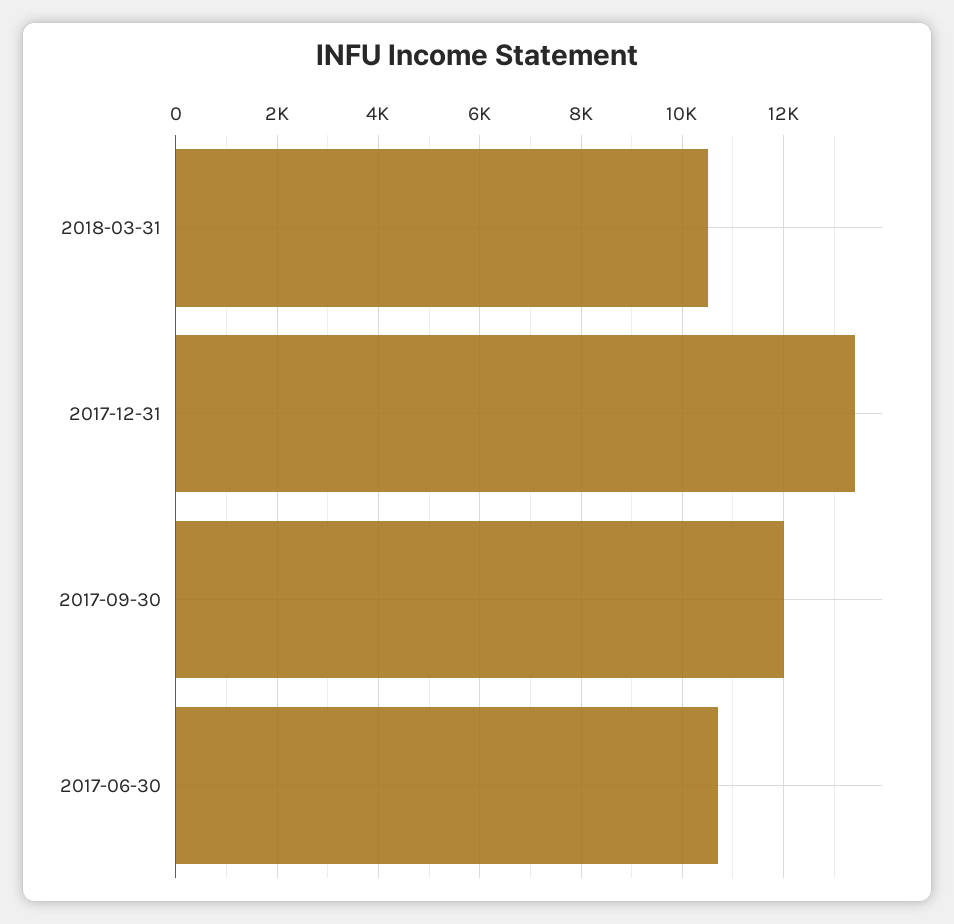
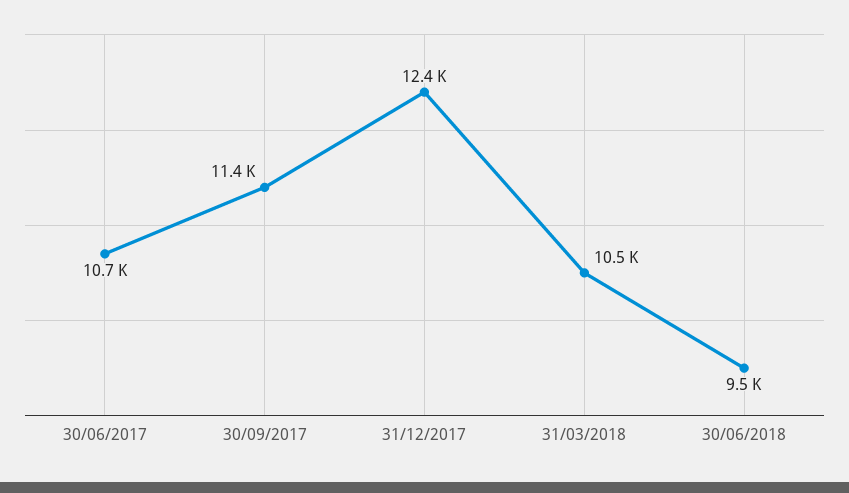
2017-12-31: 13400 -> 12400
2017-09-30: 12000 -> 11400
30/06/2018: none -> 9500

